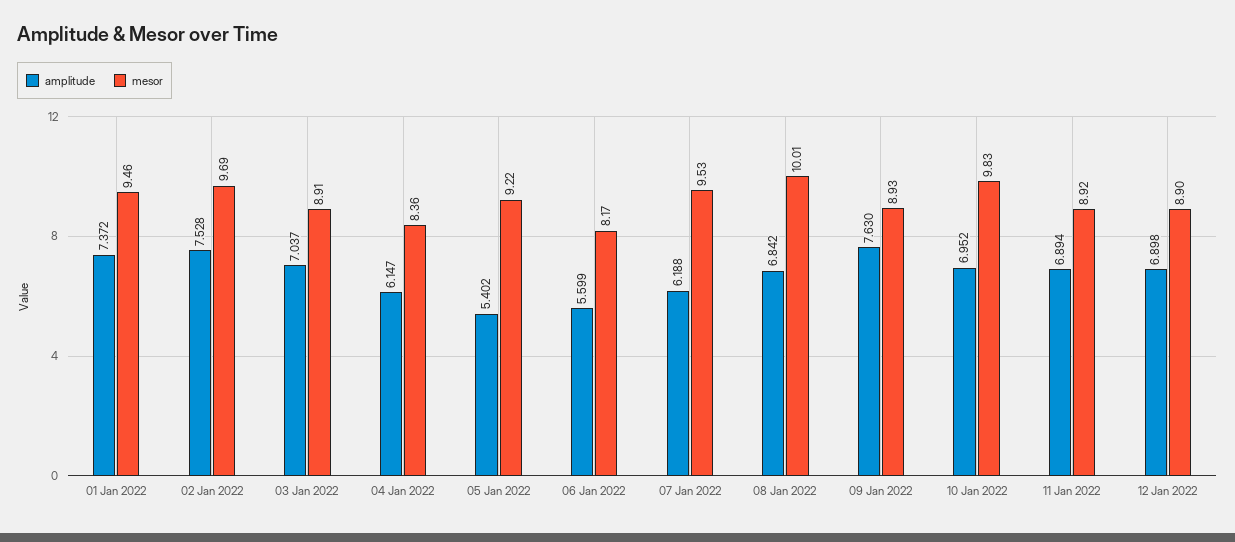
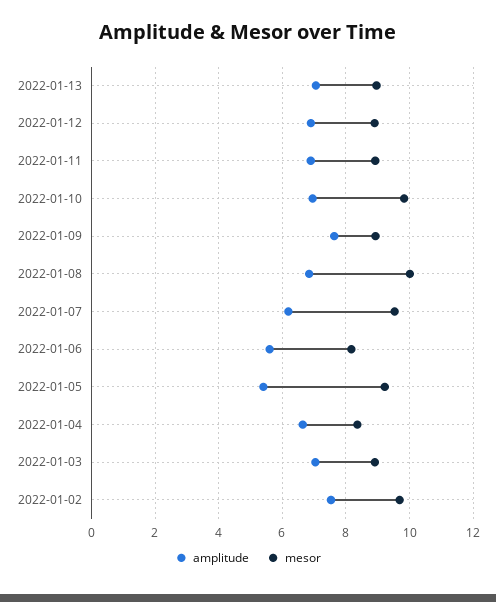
amplitude, 01 Jan 2022: 7.372 -> none
mesor, 01 Jan 2022: 9.46 -> none
amplitude, 04 Jan 2022: 6.147 -> 6.6
amplitude, 2022-01-13: none -> 7
mesor, 2022-01-13: none -> 9

